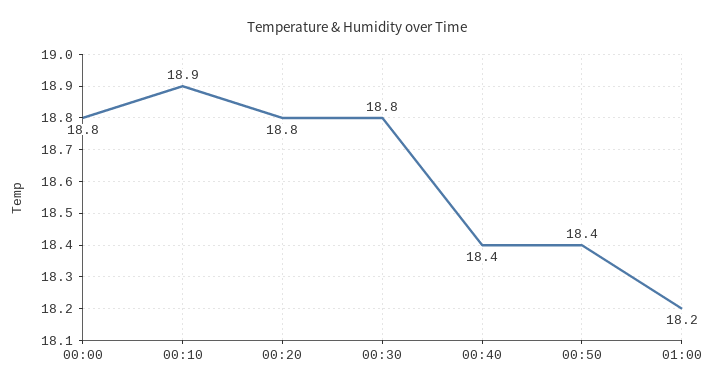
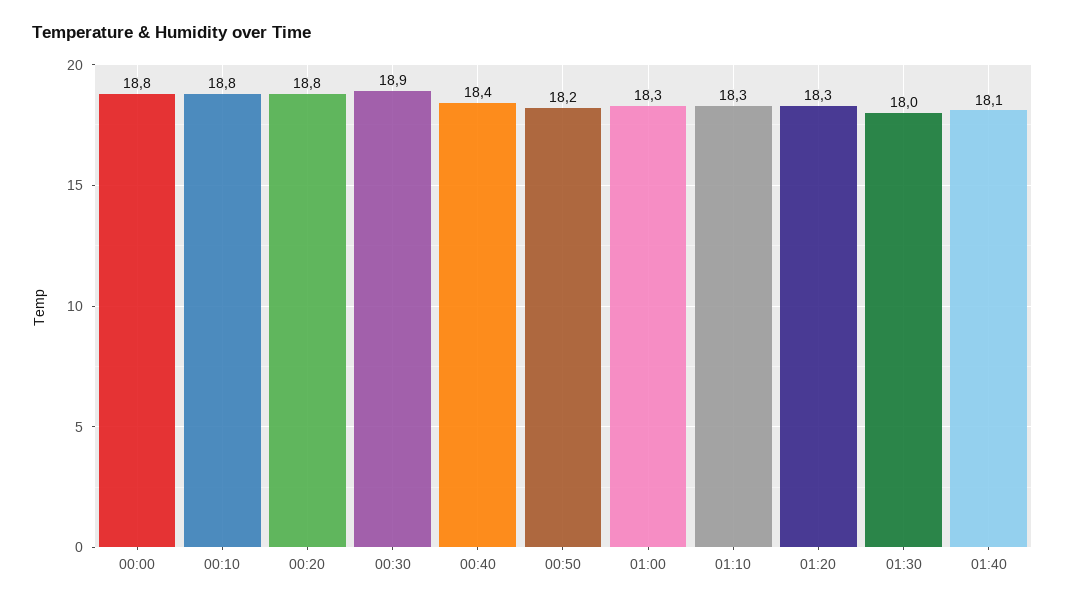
00:10: 18.9 -> 18.8
00:30: 18.8 -> 18.9
00:50: 18.4 -> 18.2
01:00: 18.2 -> 18.3
01:10: none -> 18.3
01:20: none -> 18.3
01:30: none -> 18
01:40: none -> 18.1

